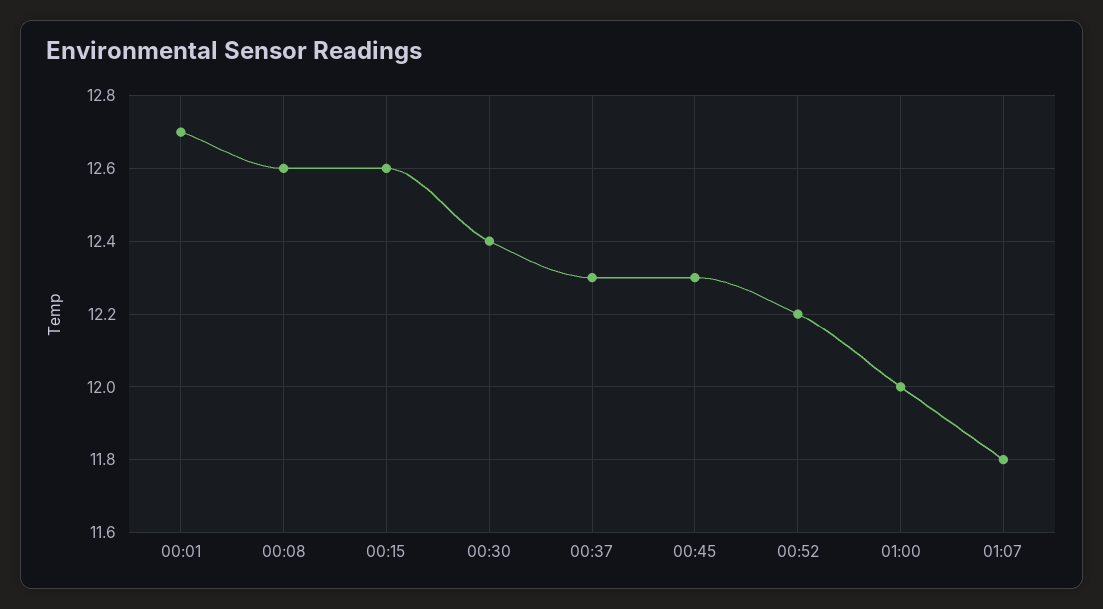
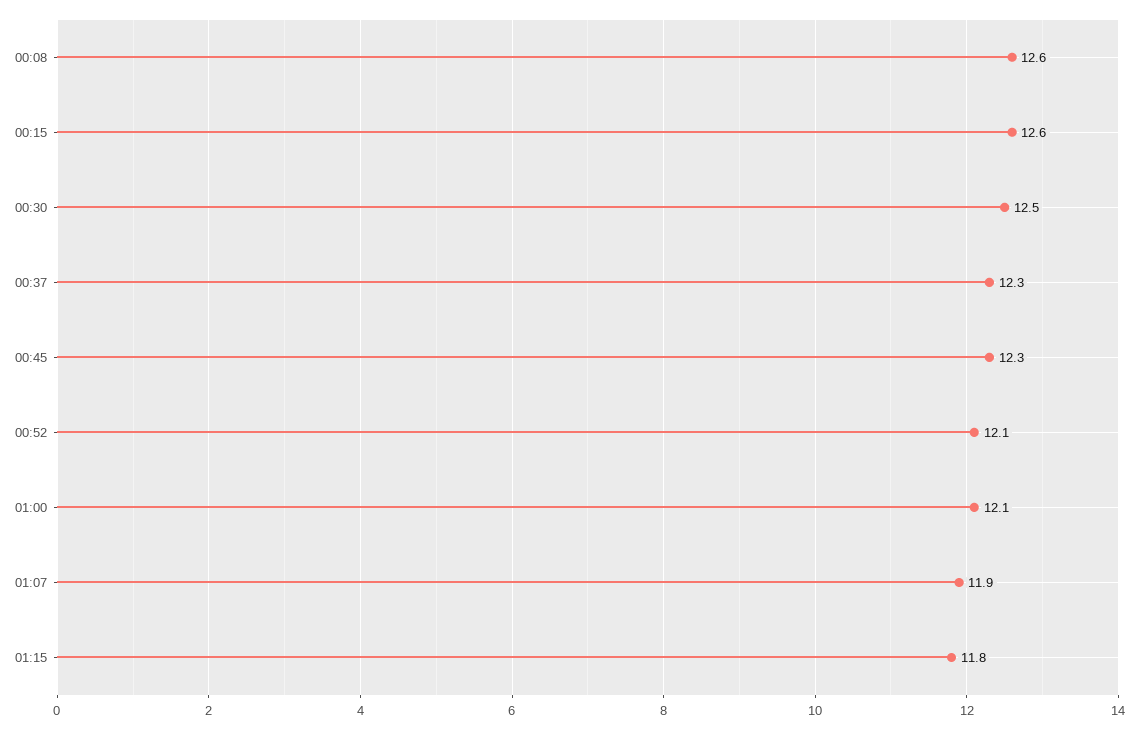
00:01: 12.7 -> none
00:30: 12.4 -> 12.5
00:52: 12.2 -> 12.1
01:00: 12 -> 12.1
01:07: 11.8 -> 11.9
01:15: none -> 11.8

